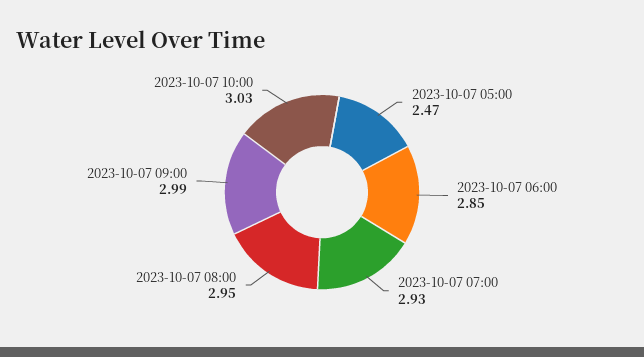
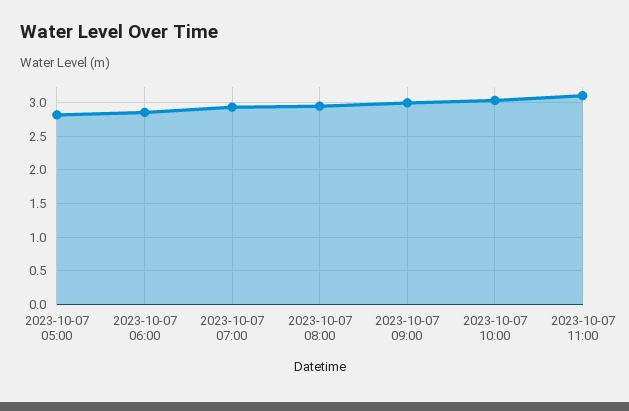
2023-10-07 05:00: 2.47 -> 2.8
2023-10-07 11:00: none -> 3.1

